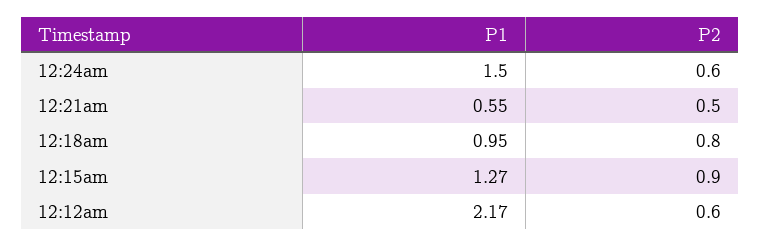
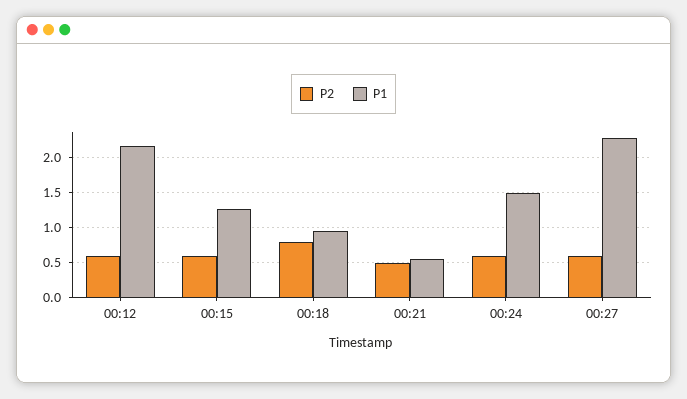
P2, 12:15am: 0.9 -> 0.6
P2, 00:27: none -> 0.6
P1, 00:27: none -> 2.3

